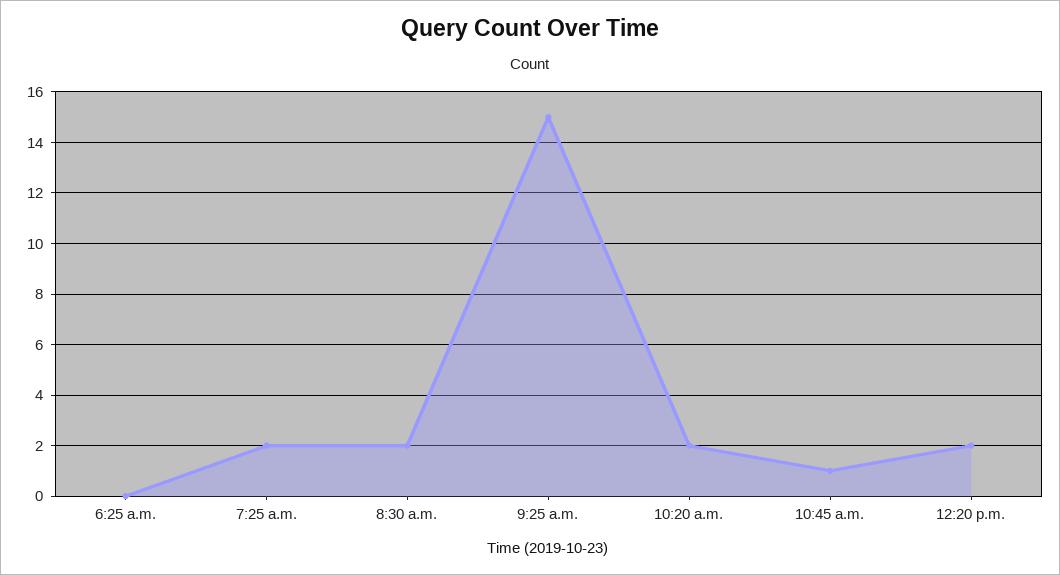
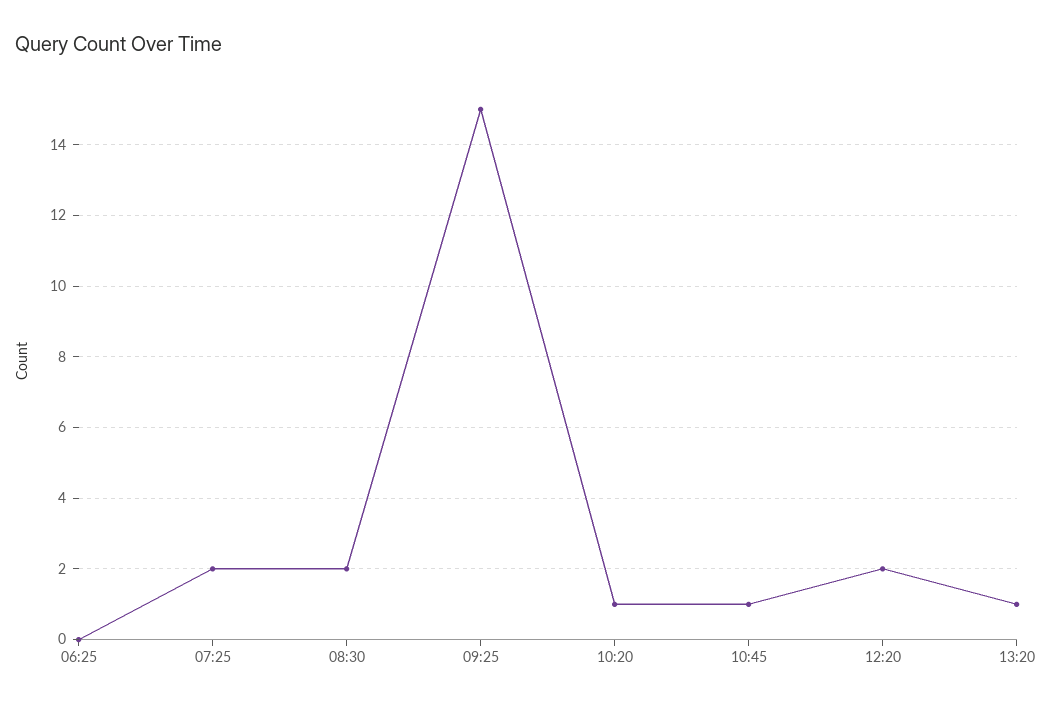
10:20 a.m.: 2 -> 1
13:20: none -> 1

